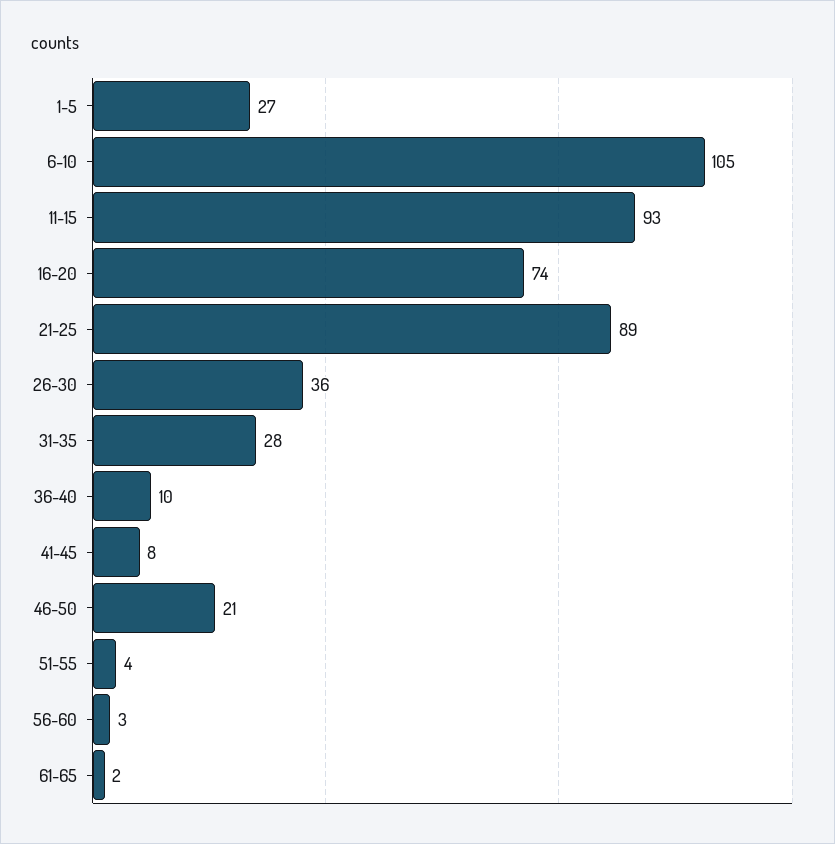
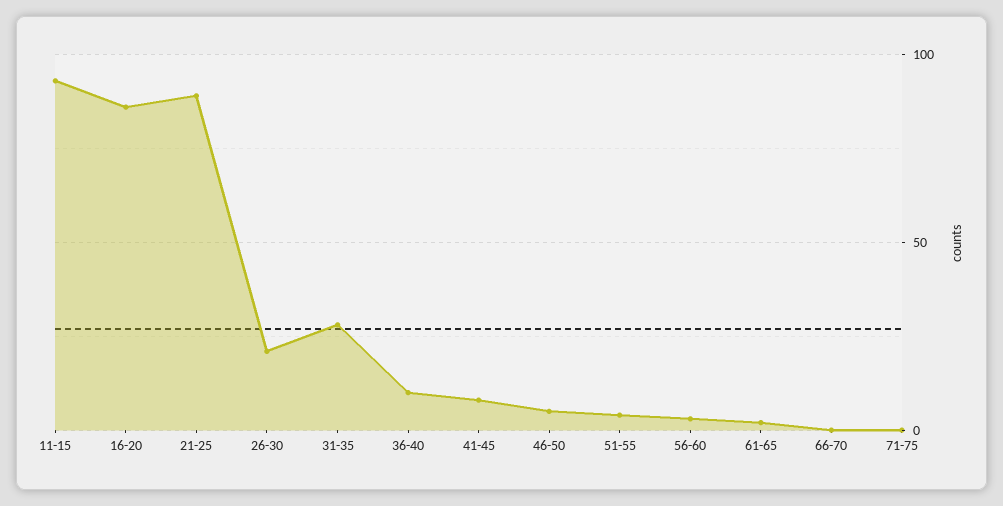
1-5: 27 -> none
6-10: 105 -> none
16-20: 74 -> 85
26-30: 36 -> 20
46-50: 21 -> 5
66-70: none -> 0
71-75: none -> 0

